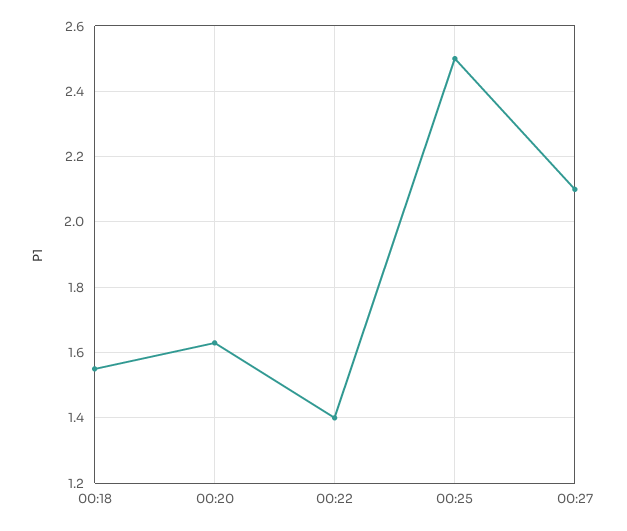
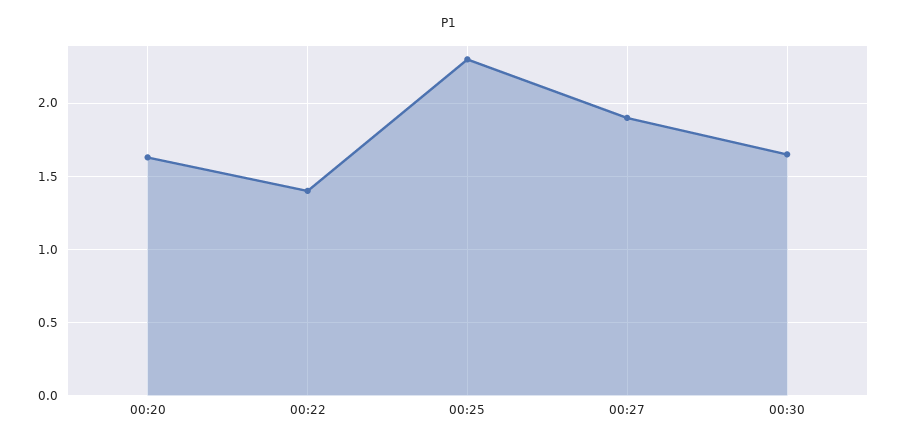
00:18: 1.55 -> none
00:25: 2.5 -> 2.3
00:27: 2.1 -> 1.9
00:30: none -> 1.65

